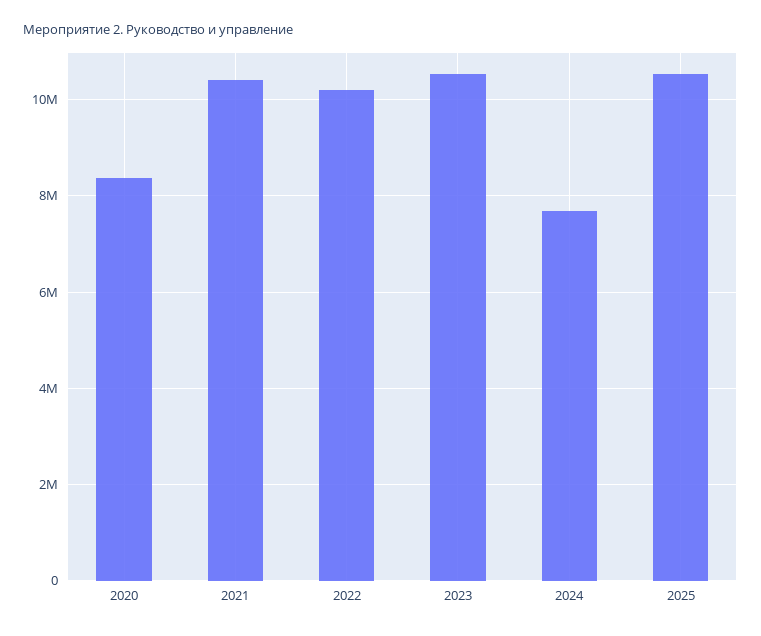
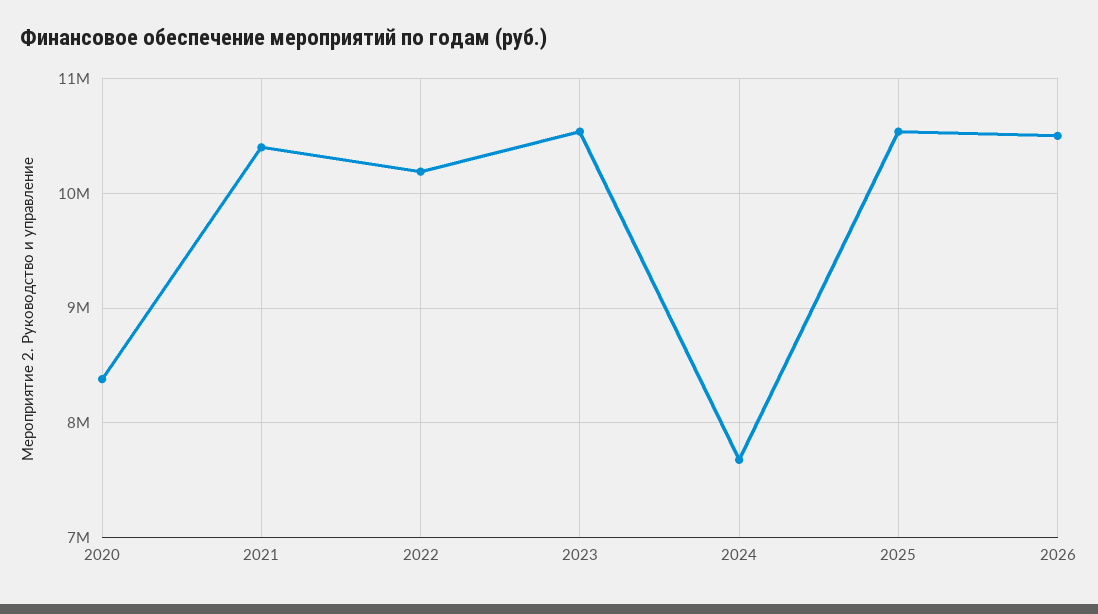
2026: none -> 10500000

